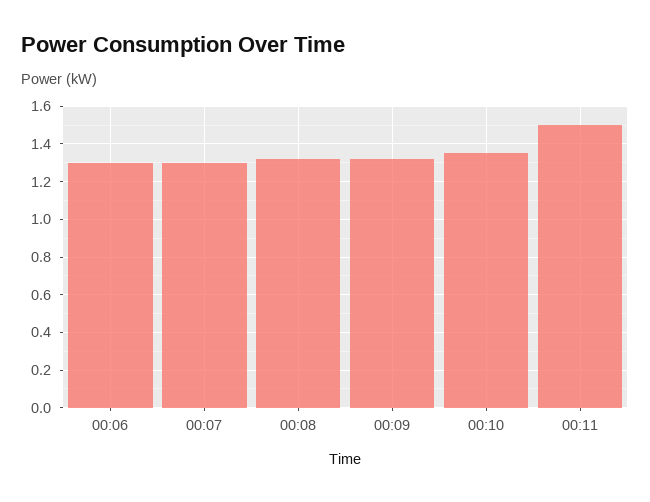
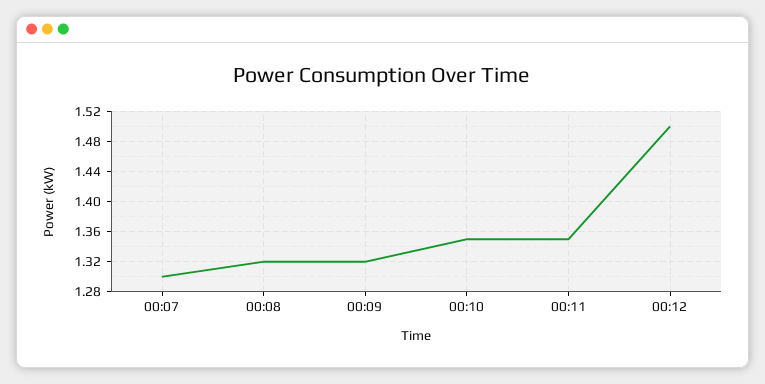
00:06: 1.3 -> none
00:11: 1.5 -> 1.35
00:12: none -> 1.5

